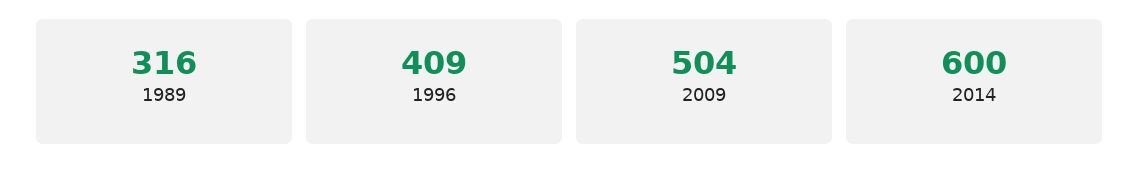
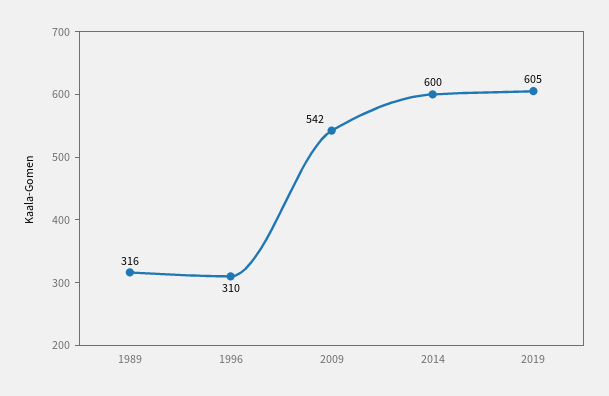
1996: 409 -> 310
2009: 504 -> 542
2019: none -> 605

